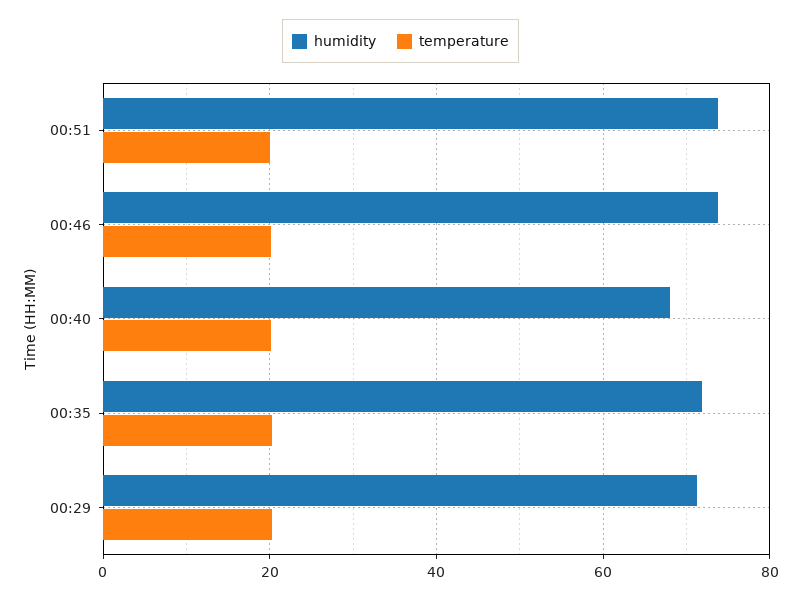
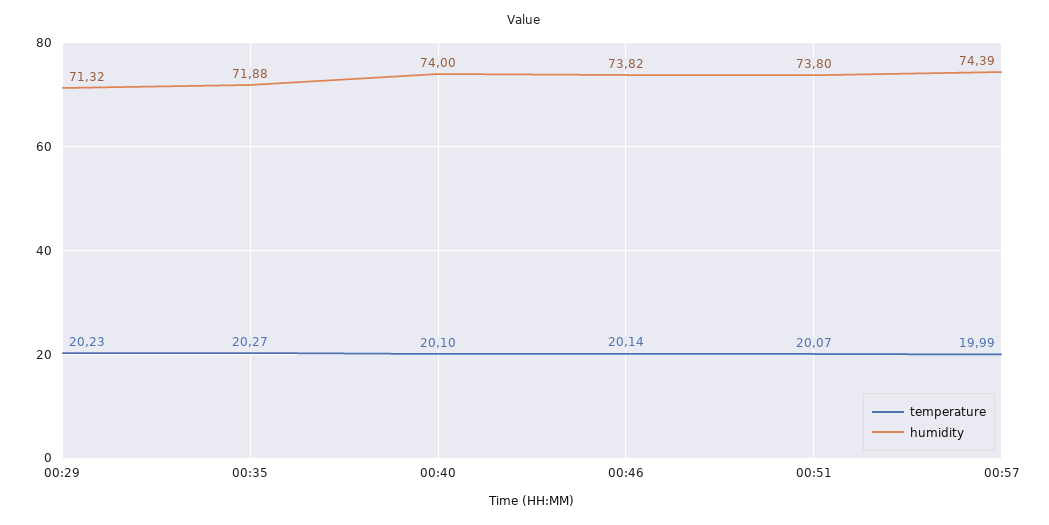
humidity, 00:40: 68 -> 74
temperature, 00:57: none -> 19.99
humidity, 00:57: none -> 74.39

